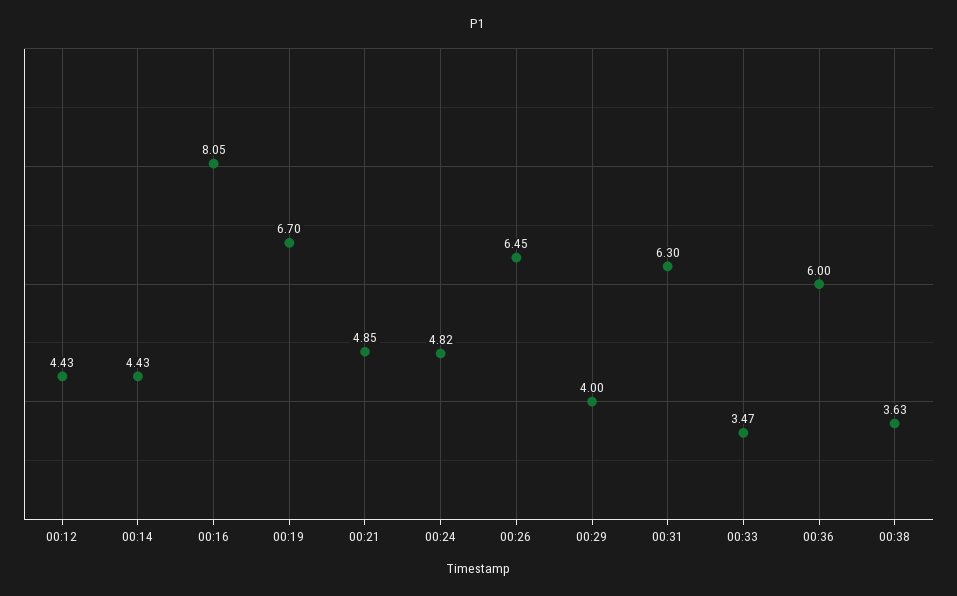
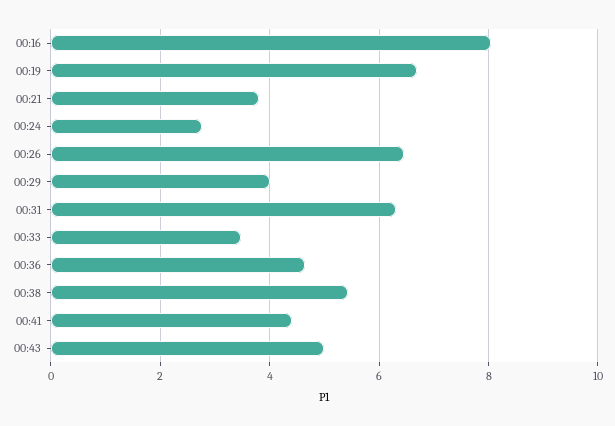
00:12: 4.43 -> none
00:14: 4.43 -> none
00:21: 4.85 -> 3.8
00:24: 4.82 -> 2.8
00:36: 6 -> 4.6
00:38: 3.63 -> 5.4
00:41: none -> 4.4
00:43: none -> 5

